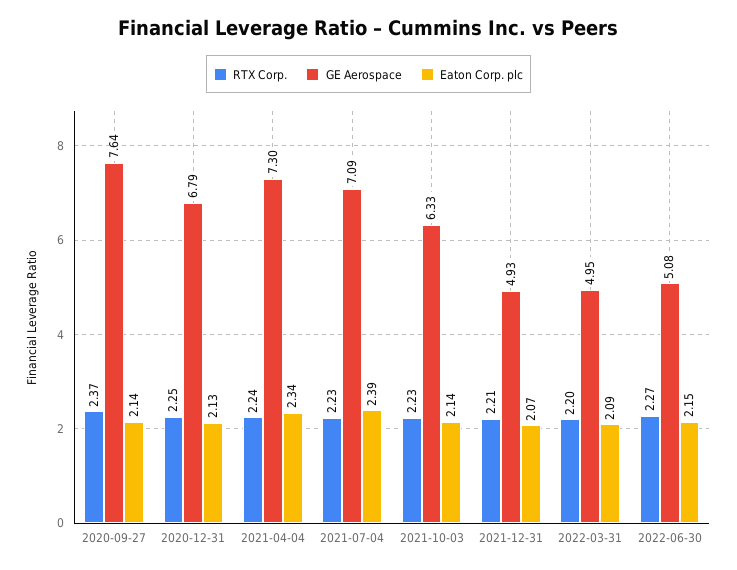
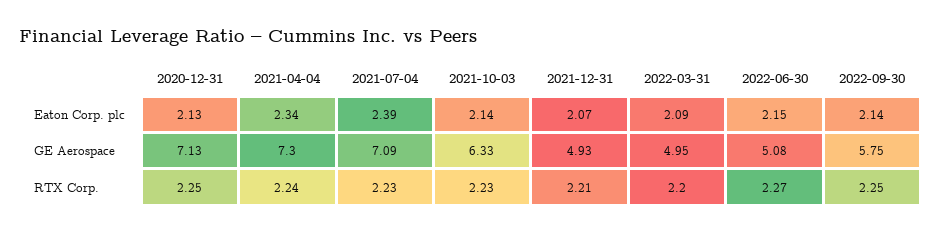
RTX Corp., 2020-09-27: 2.37 -> none
GE Aerospace, 2020-09-27: 7.64 -> none
Eaton Corp. plc, 2020-09-27: 2.14 -> none
GE Aerospace, 2020-12-31: 6.79 -> 7.13
Eaton Corp. plc, 2022-09-30: none -> 2.14
GE Aerospace, 2022-09-30: none -> 5.75
RTX Corp., 2022-09-30: none -> 2.25

